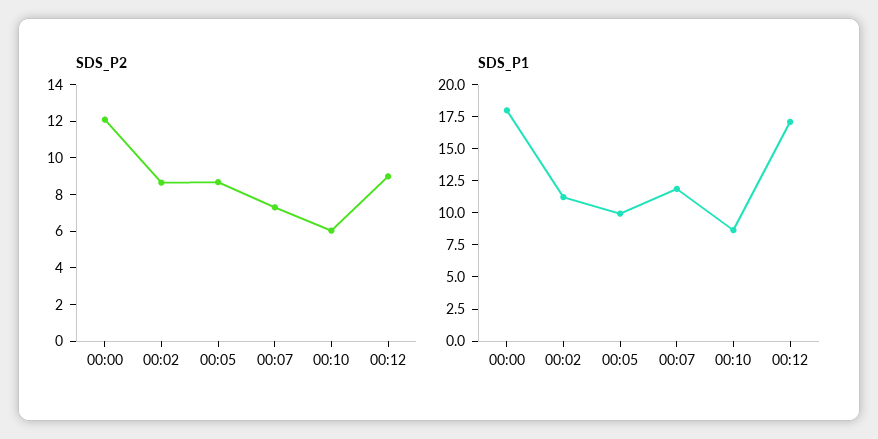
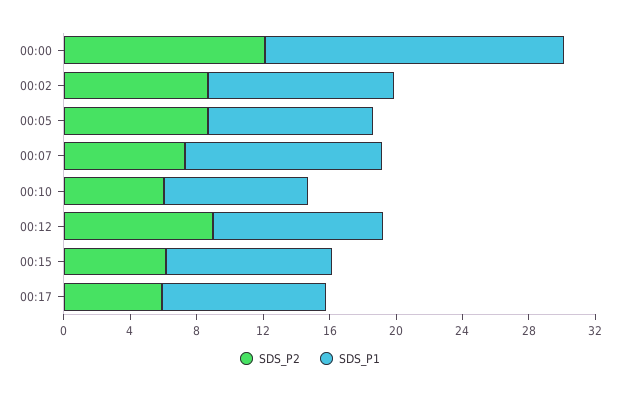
SDS_P1, 00:12: 17.5 -> 10
SDS_P2, 00:15: none -> 6
SDS_P1, 00:15: none -> 10
SDS_P2, 00:17: none -> 6
SDS_P1, 00:17: none -> 10

